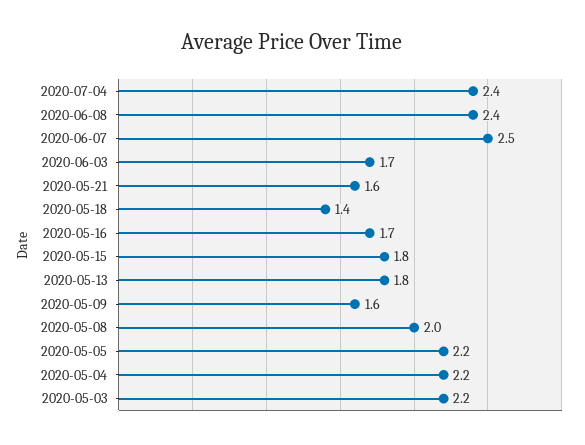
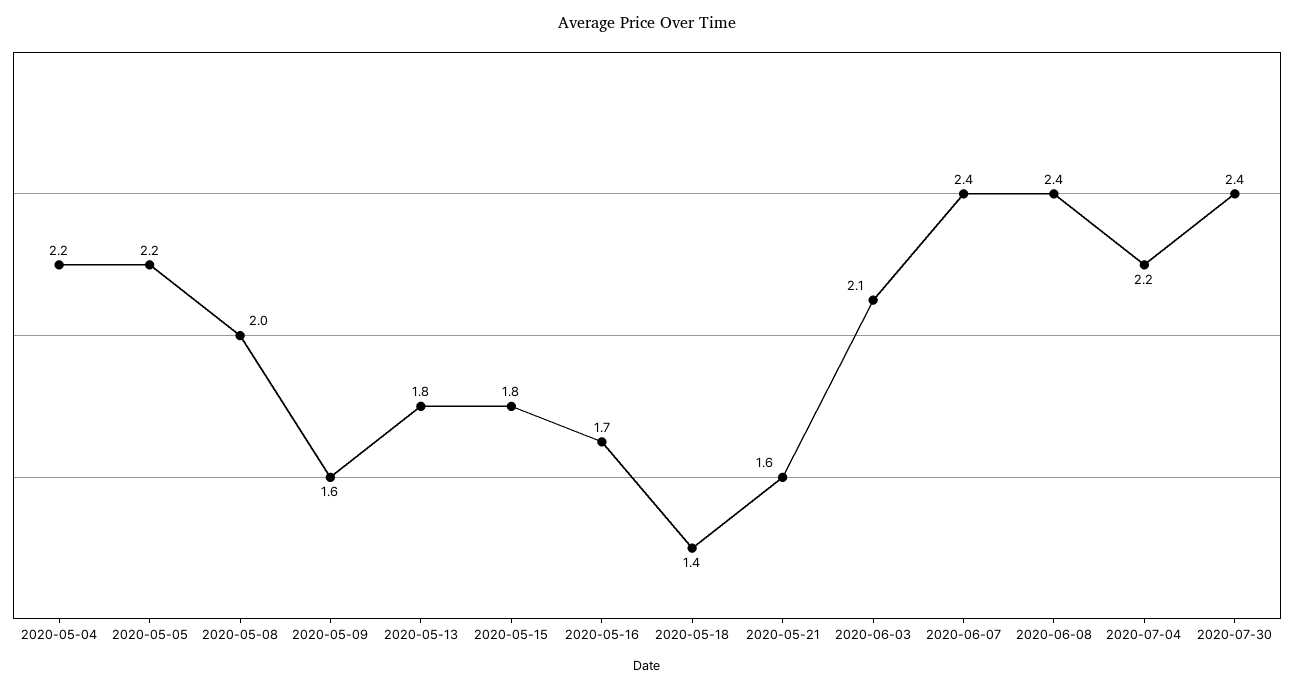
2020-07-04: 2.4 -> 2.2
2020-06-07: 2.5 -> 2.4
2020-06-03: 1.7 -> 2.1
2020-05-03: 2.2 -> none
2020-07-30: none -> 2.4

